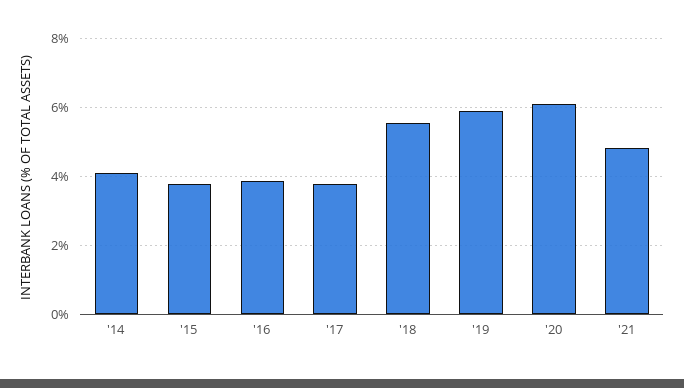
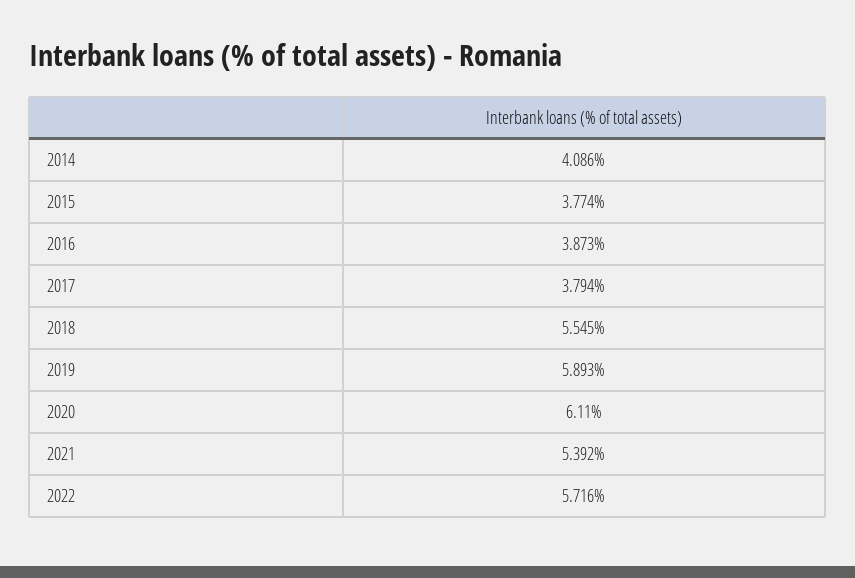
'21: 4.8 -> 5.392
2022: none -> 5.716

